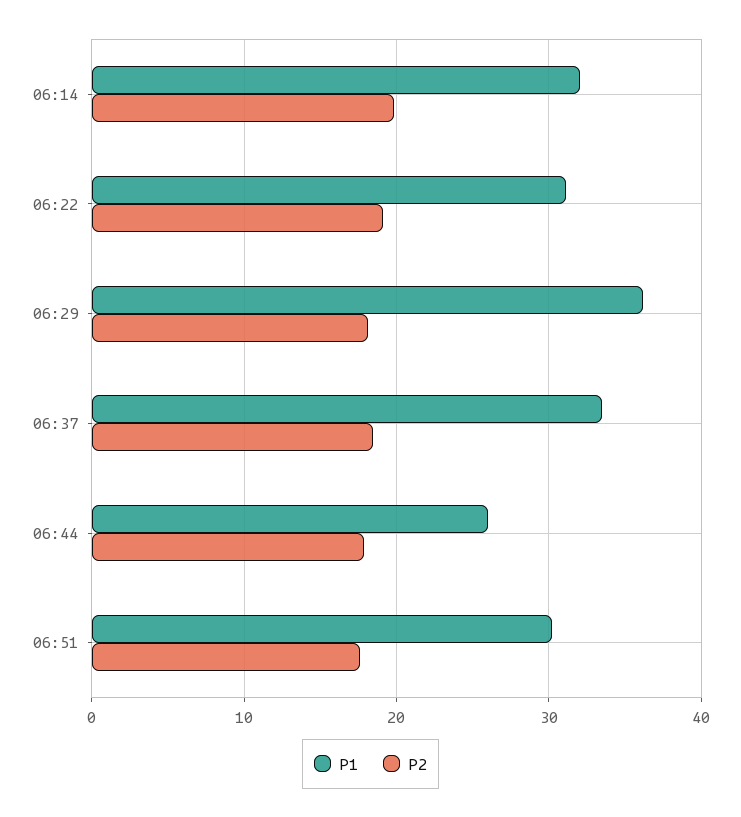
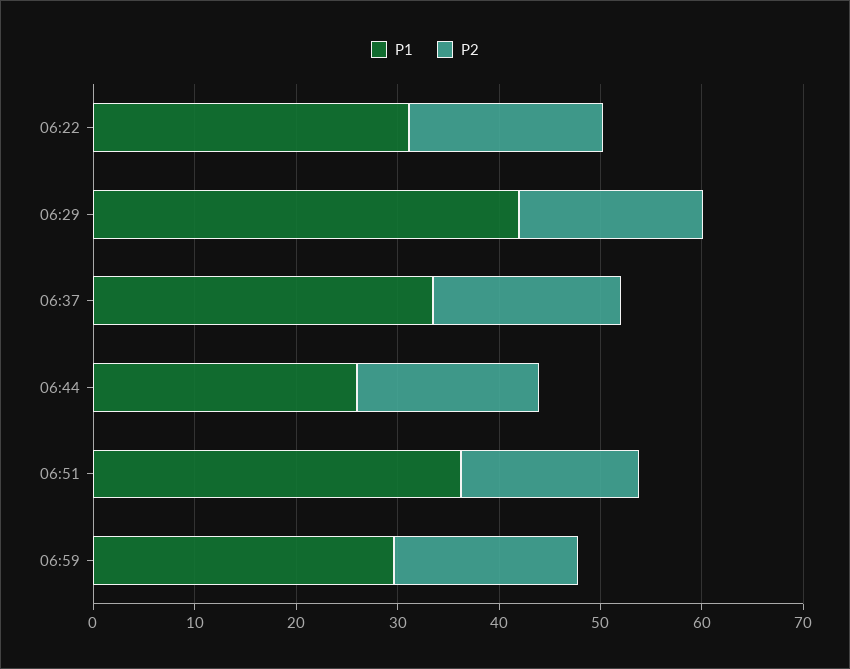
P1, 06:14: 32 -> none
P2, 06:14: 20 -> none
P1, 06:29: 36 -> 42
P1, 06:51: 30 -> 36
P1, 06:59: none -> 30
P2, 06:59: none -> 18

